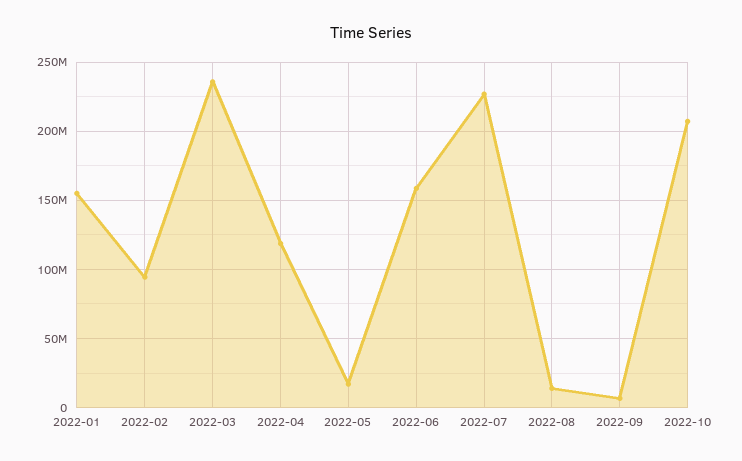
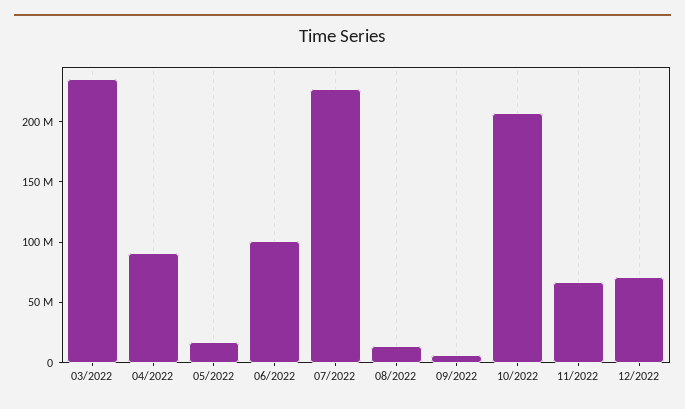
2022-01: 155000000 -> none
2022-02: 95000000 -> none
2022-04: 120000000 -> 90000000
2022-06: 160000000 -> 100000000
11/2022: none -> 70000000
12/2022: none -> 70000000

